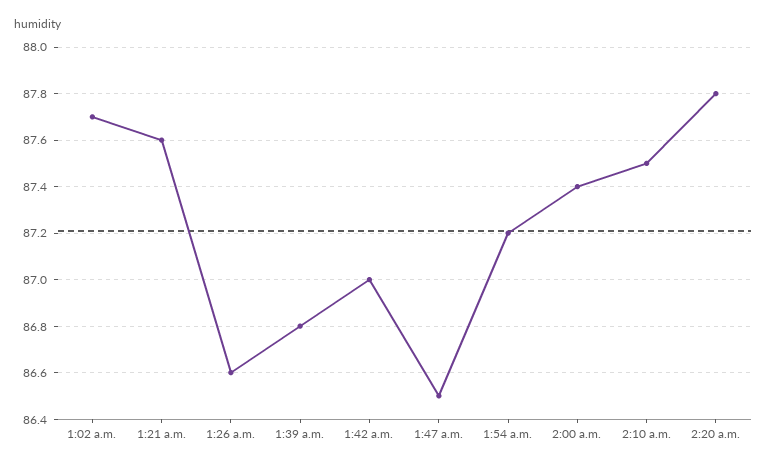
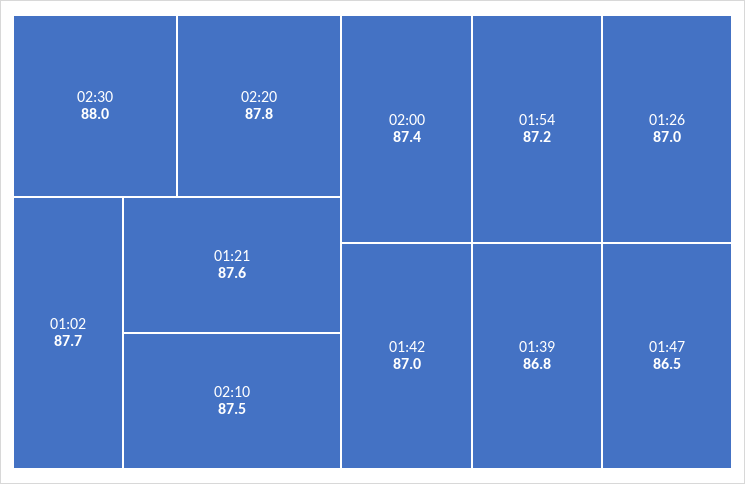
1:26 a.m.: 86.6 -> 87
02:30: none -> 88

